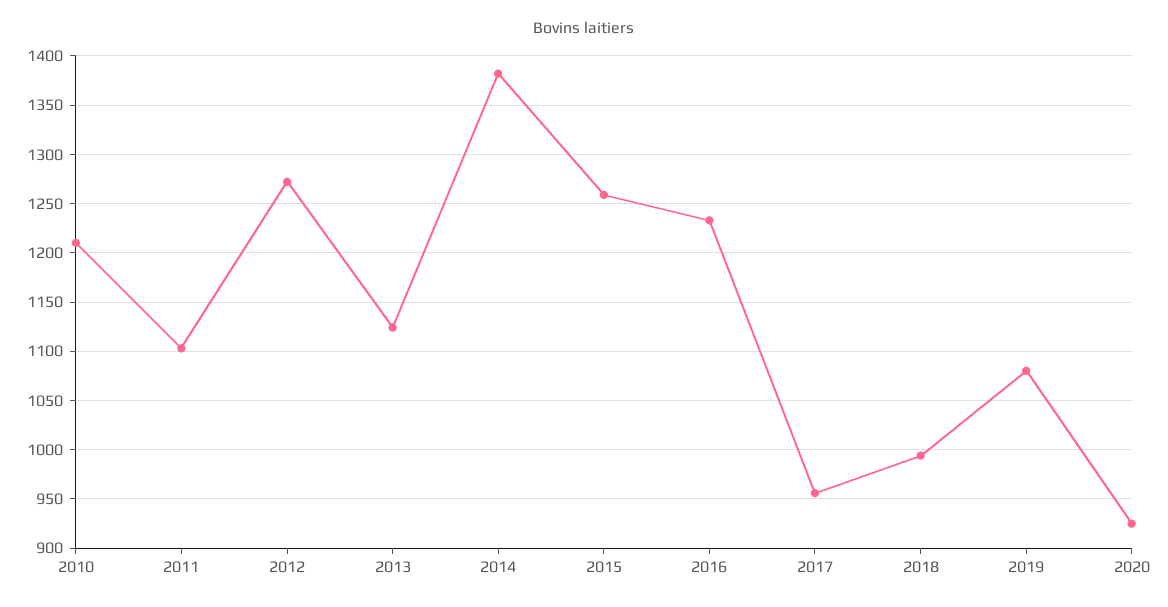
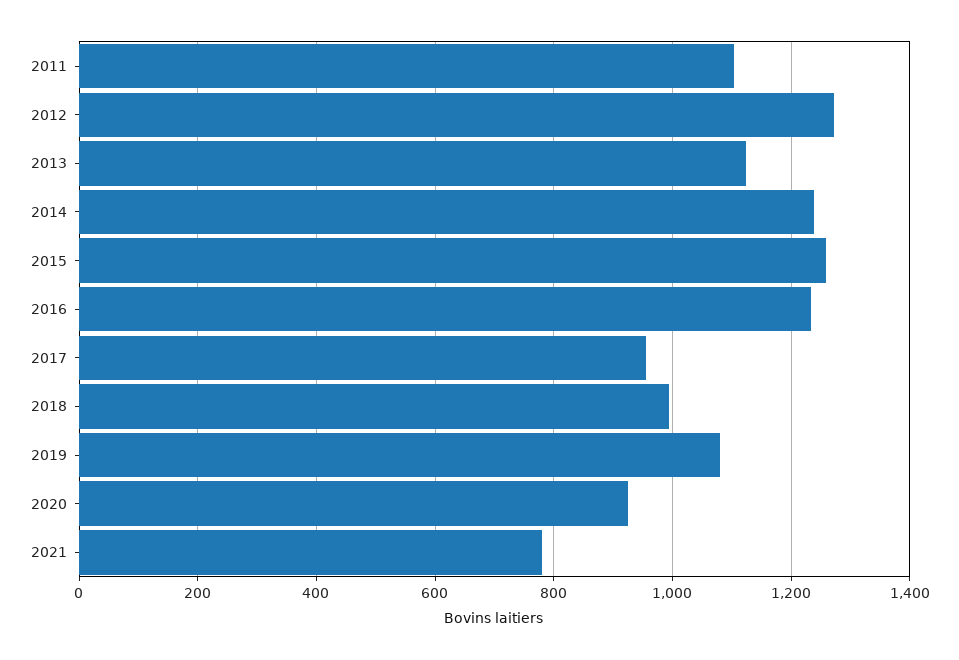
2010: 1210 -> none
2014: 1380 -> 1240
2021: none -> 780

